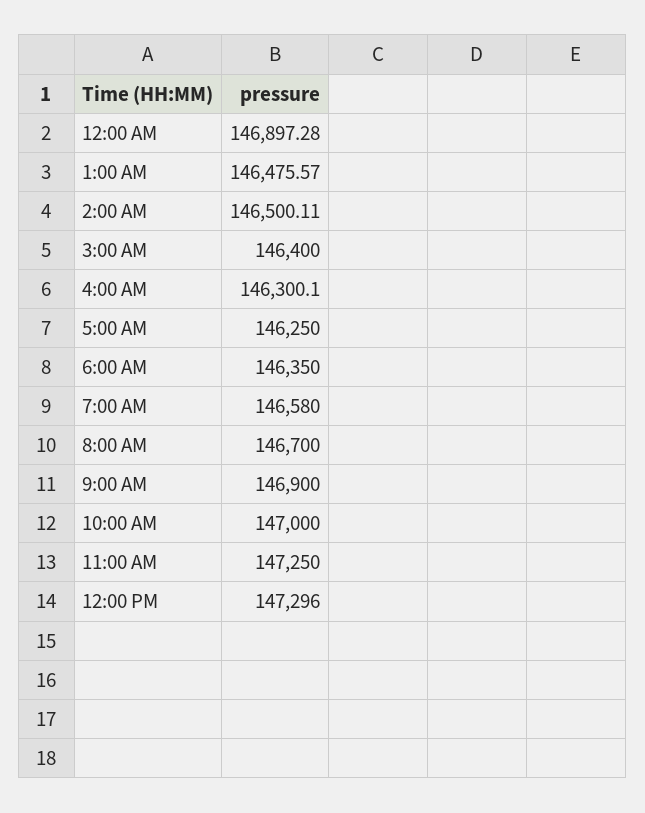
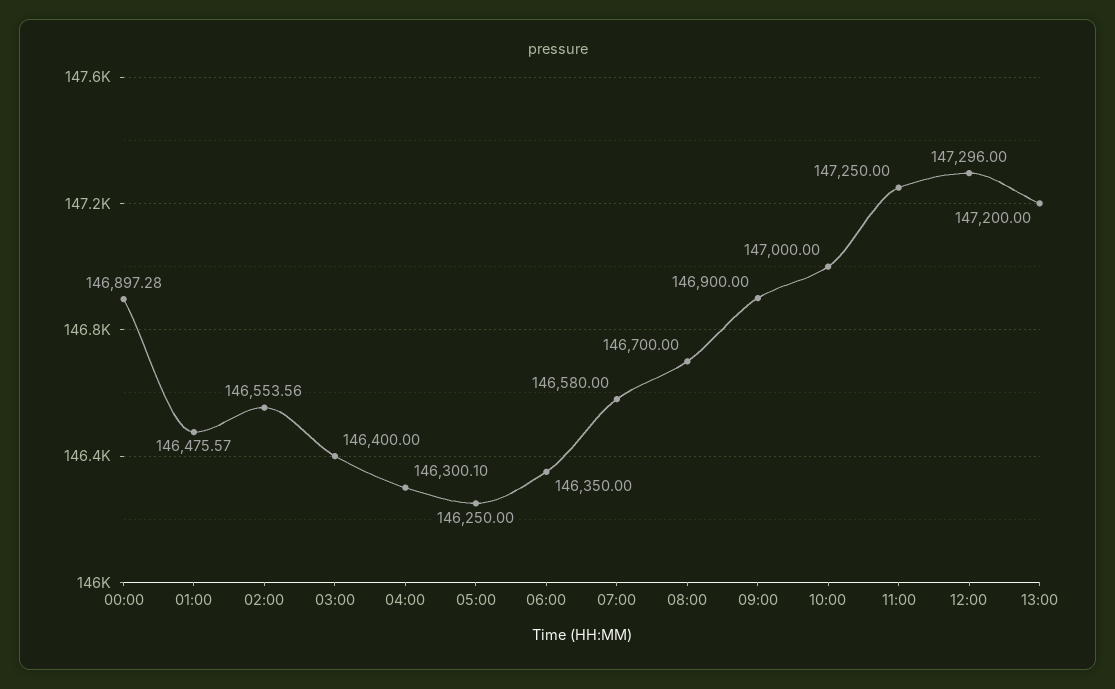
2:00 AM: 146500.11 -> 146553.56
13:00: none -> 147200

